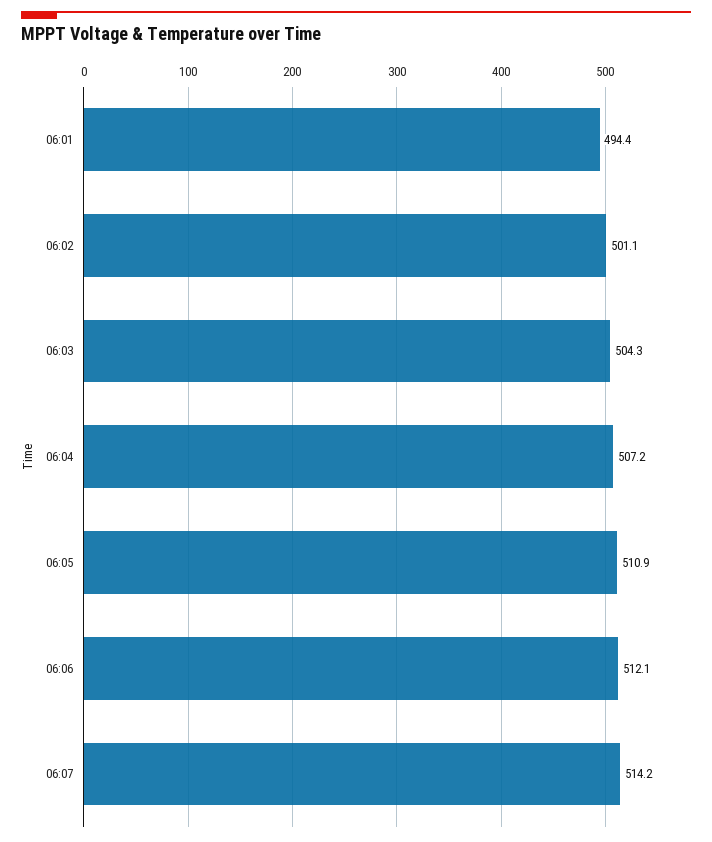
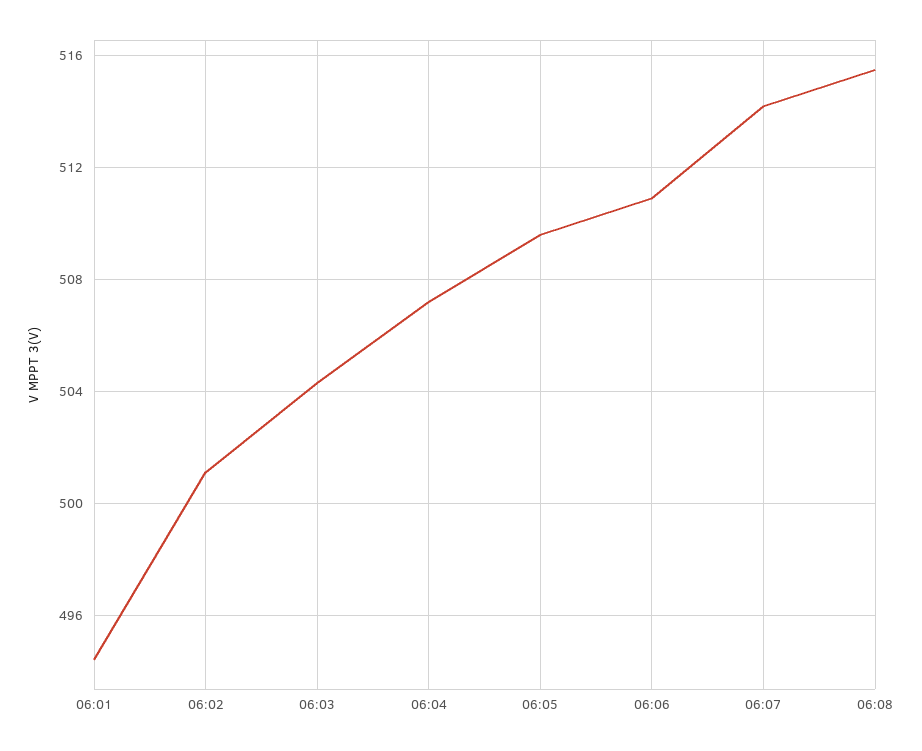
06:05: 510.9 -> 509.5
06:06: 512.1 -> 511
06:08: none -> 515.5

